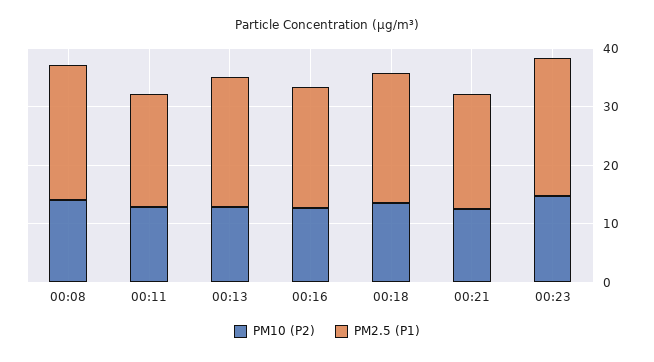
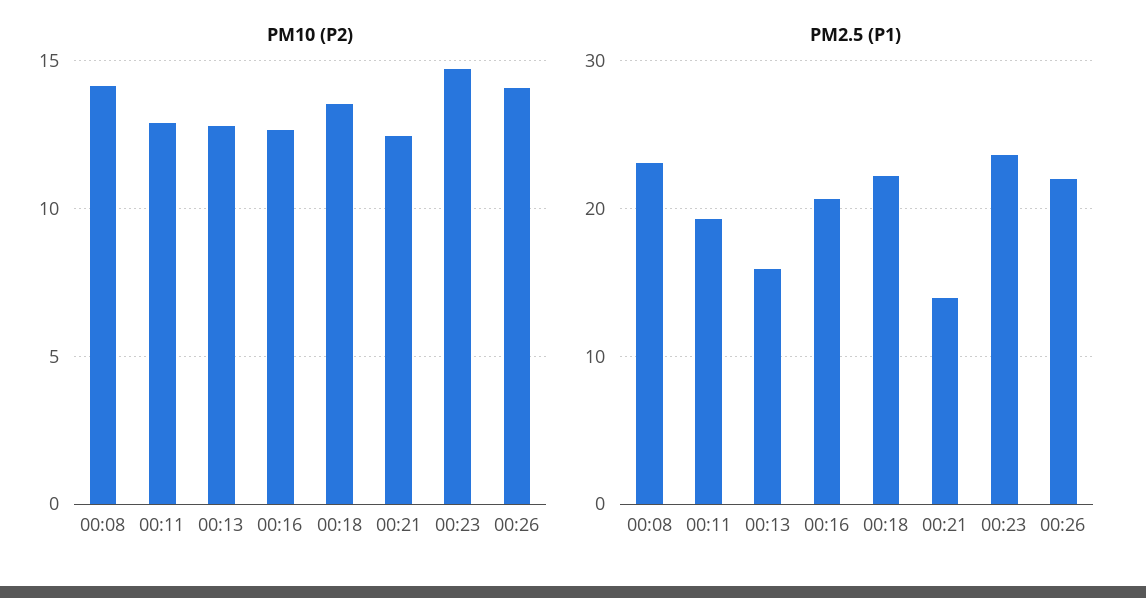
PM2.5 (P1), 00:13: 22 -> 16
PM2.5 (P1), 00:21: 20 -> 14
PM10 (P2), 00:26: none -> 14
PM2.5 (P1), 00:26: none -> 22

